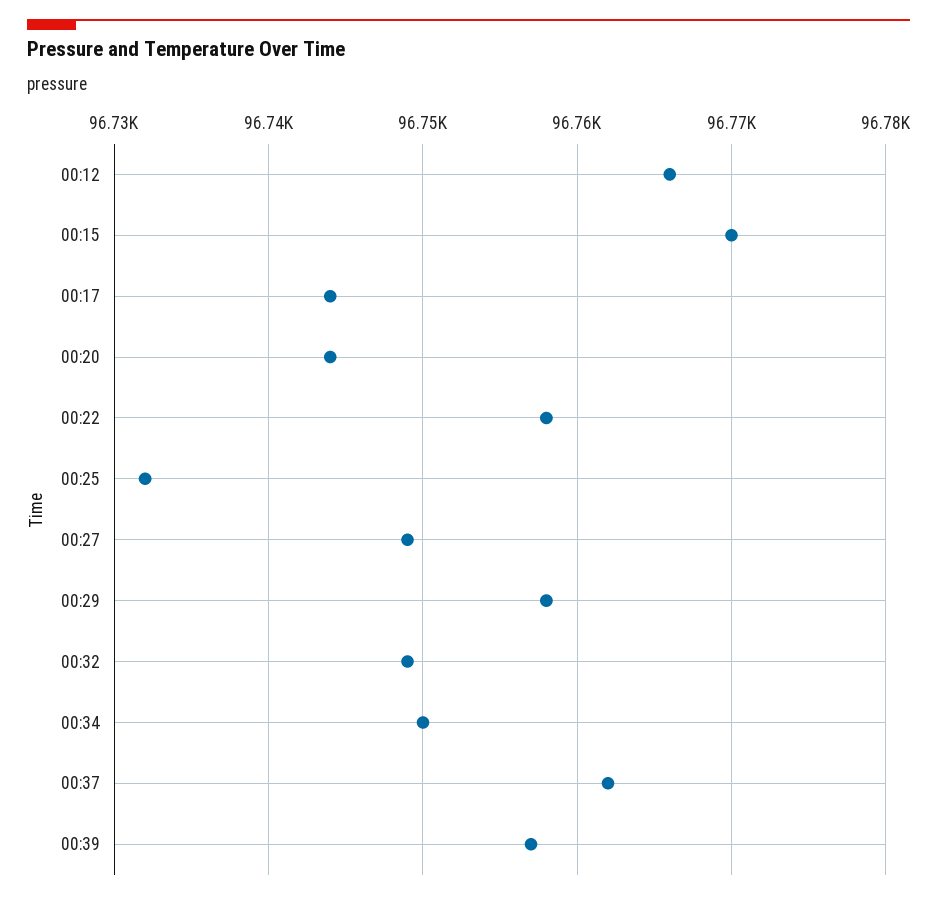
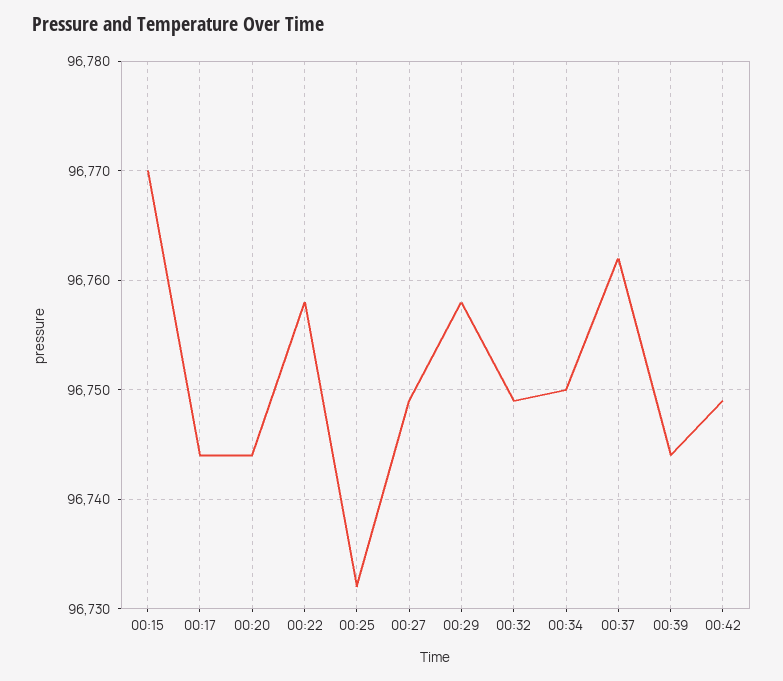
00:12: 96766 -> none
00:39: 96757 -> 96744
00:42: none -> 96749

